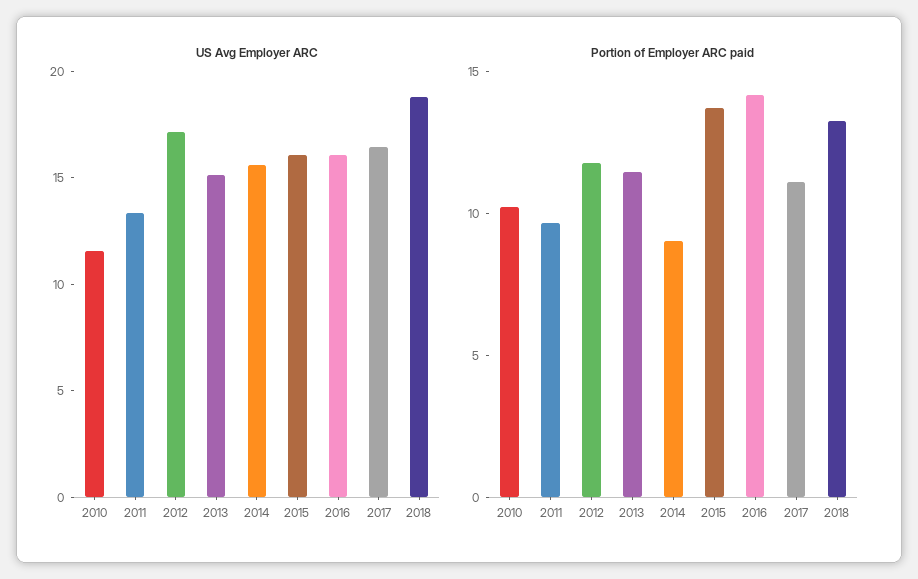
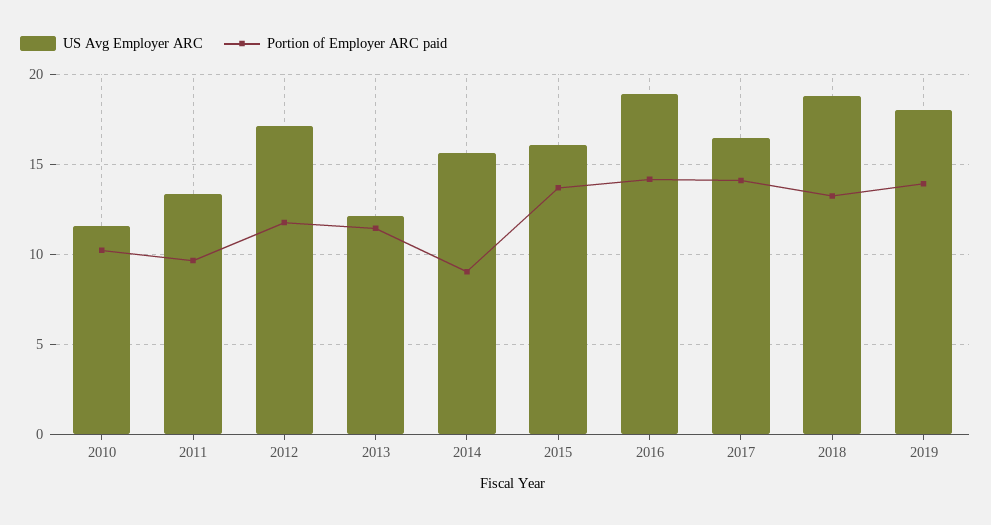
US Avg Employer ARC, 2013: 15 -> 12
US Avg Employer ARC, 2016: 16 -> 19
Portion of Employer ARC paid, 2017: 11 -> 14
US Avg Employer ARC, 2019: none -> 18
Portion of Employer ARC paid, 2019: none -> 14

